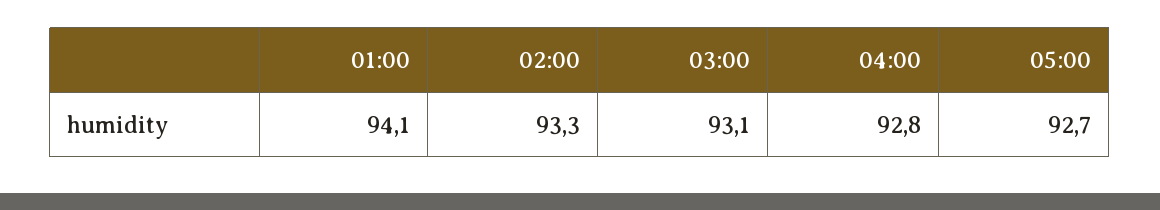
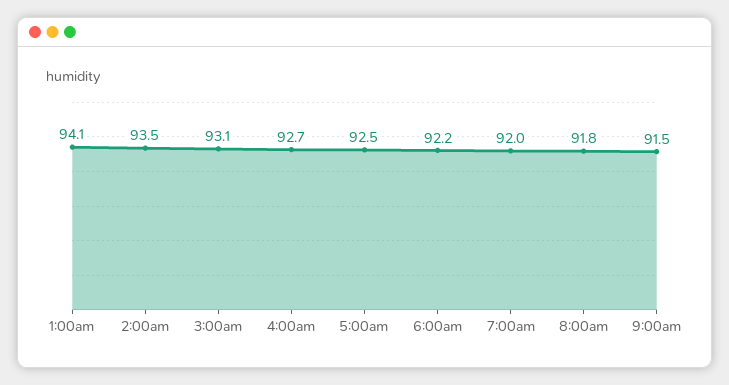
02:00: 93.3 -> 93.5
04:00: 92.8 -> 92.7
05:00: 92.7 -> 92.5
6:00am: none -> 92.2
7:00am: none -> 92
8:00am: none -> 91.8
9:00am: none -> 91.5

